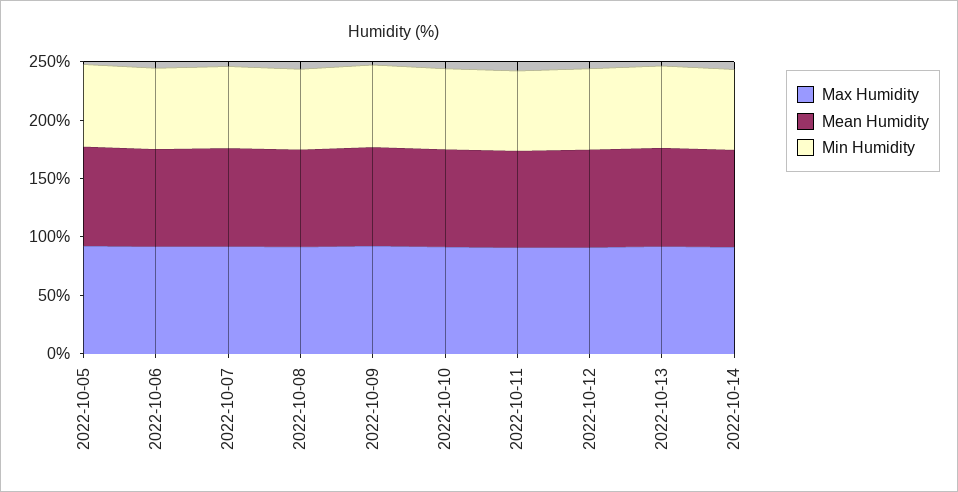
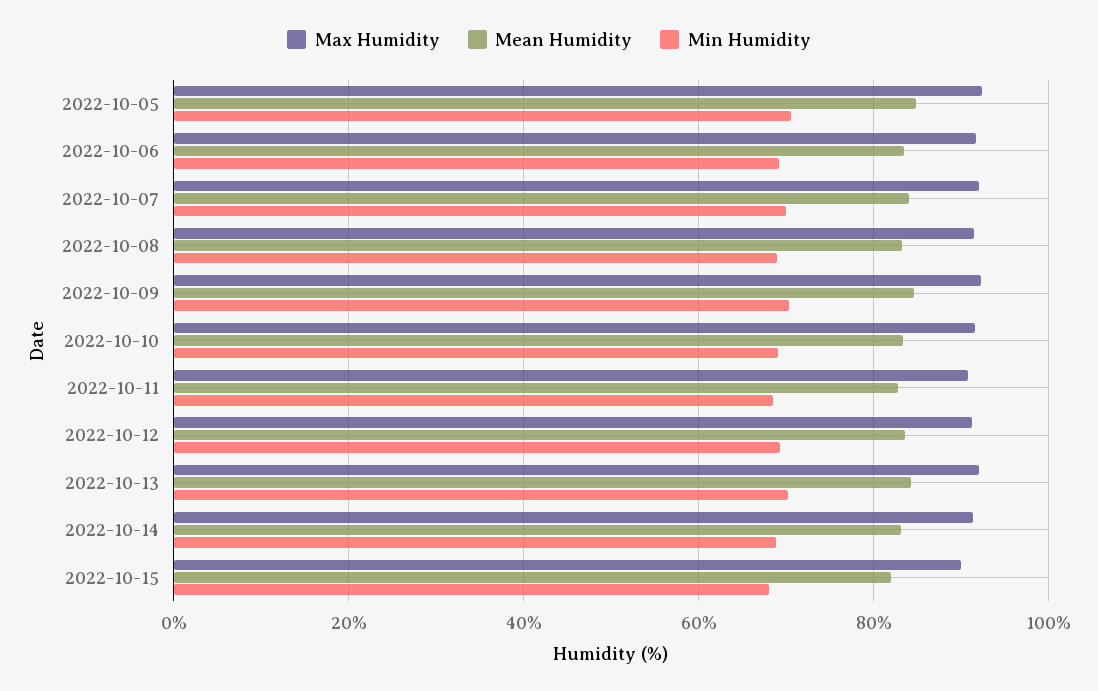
Max Humidity, 2022-10-15: none -> 90
Mean Humidity, 2022-10-15: none -> 82
Min Humidity, 2022-10-15: none -> 68

